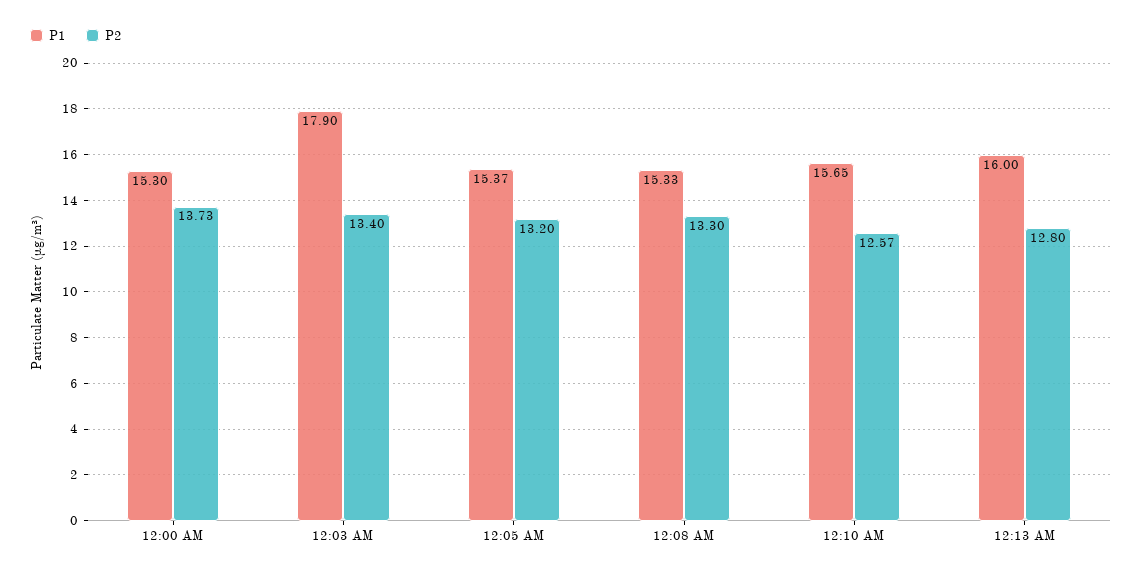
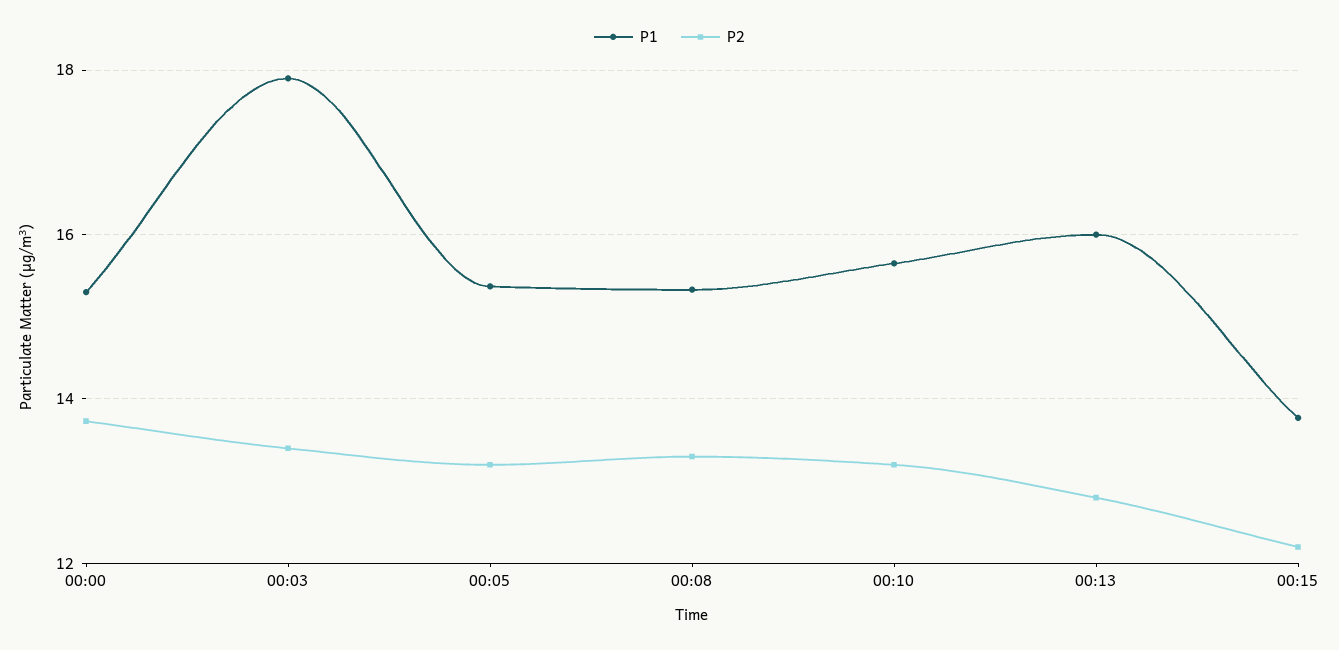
P2, 12:10 AM: 12.57 -> 13.2
P1, 00:15: none -> 13.8
P2, 00:15: none -> 12.2

